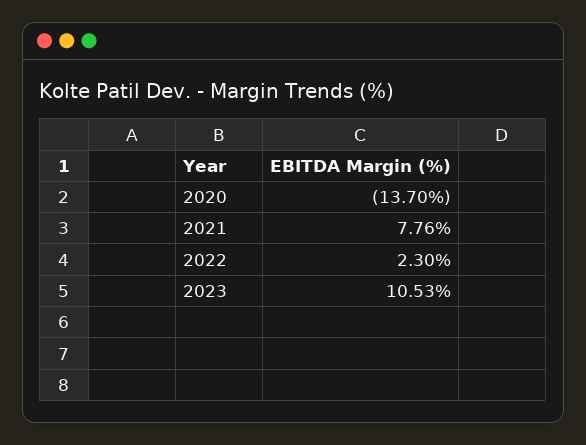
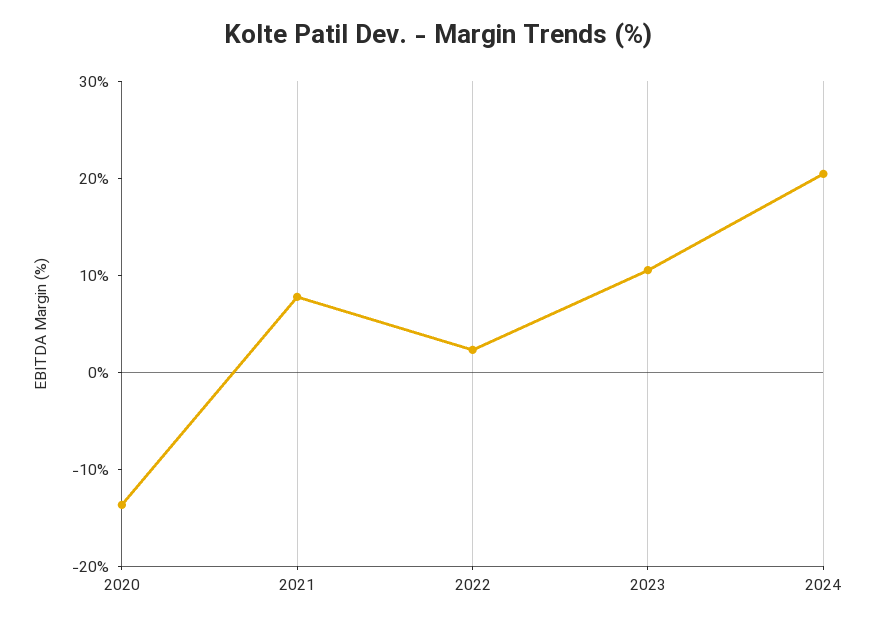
2024: none -> 20

